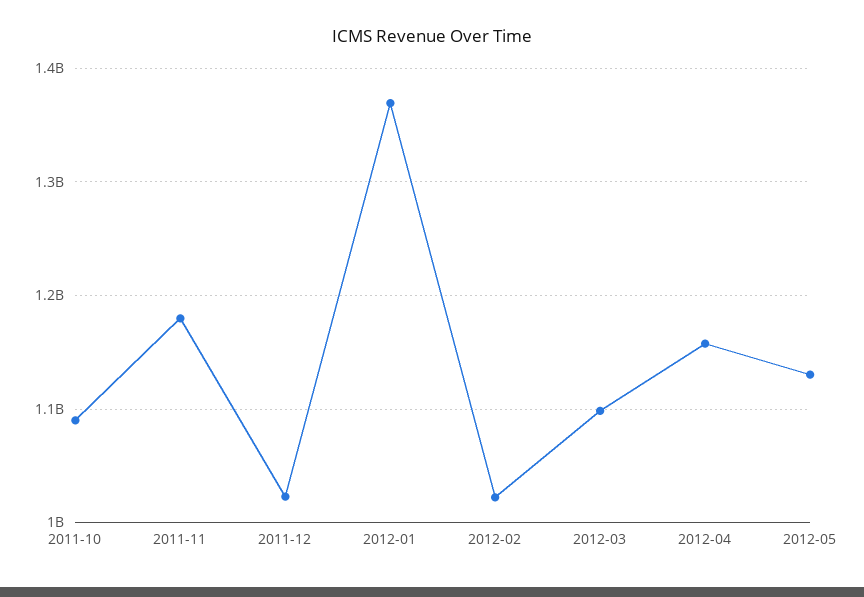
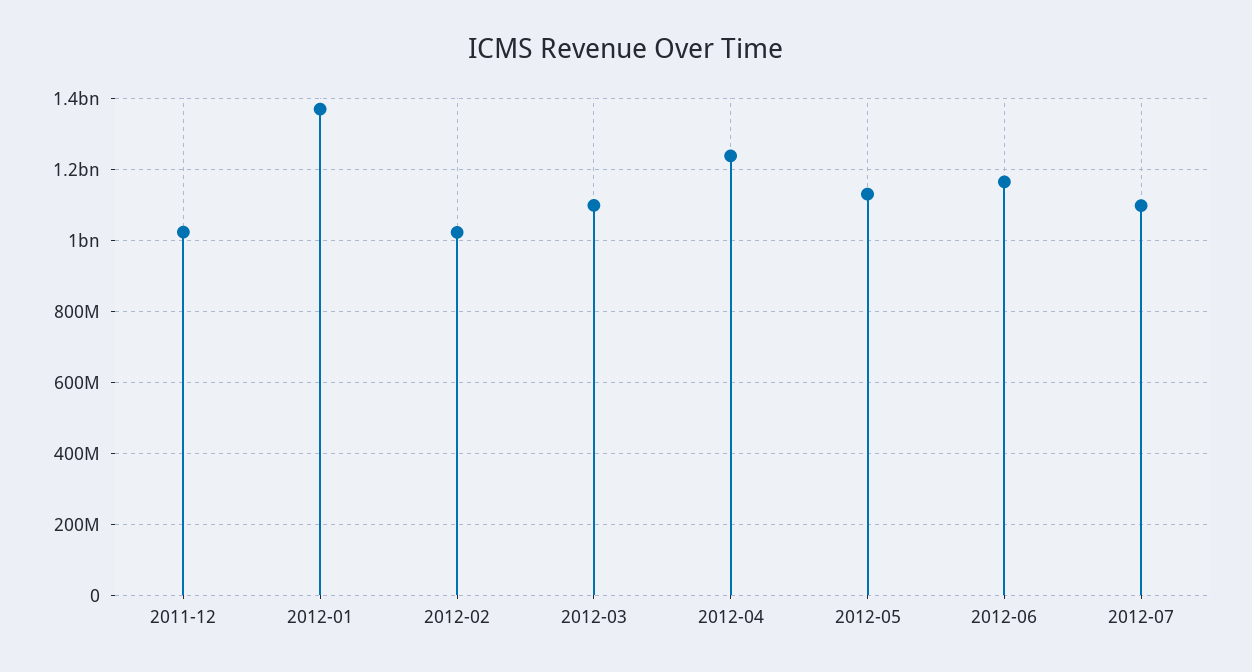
2011-10: 1090000000 -> none
2011-11: 1180000000 -> none
2012-04: 1160000000 -> 1240000000
2012-06: none -> 1160000000
2012-07: none -> 1100000000

